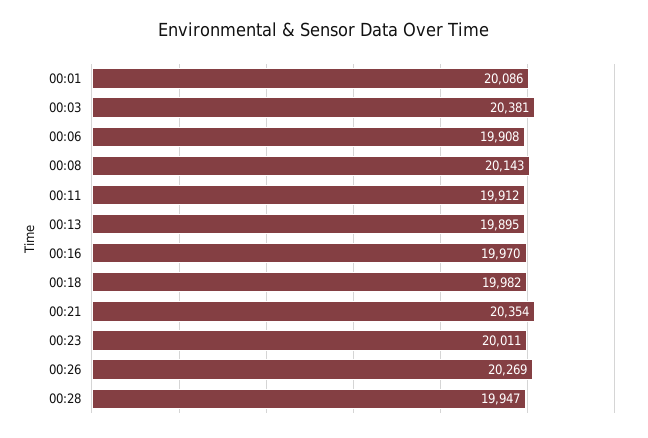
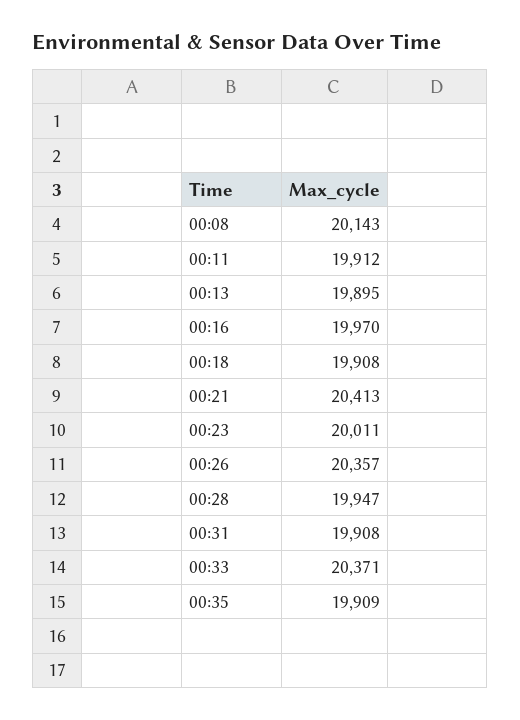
00:01: 20086 -> none
00:03: 20381 -> none
00:06: 19908 -> none
00:18: 19982 -> 19908
00:21: 20354 -> 20413
00:26: 20269 -> 20357
00:31: none -> 19908
00:33: none -> 20371
00:35: none -> 19909

